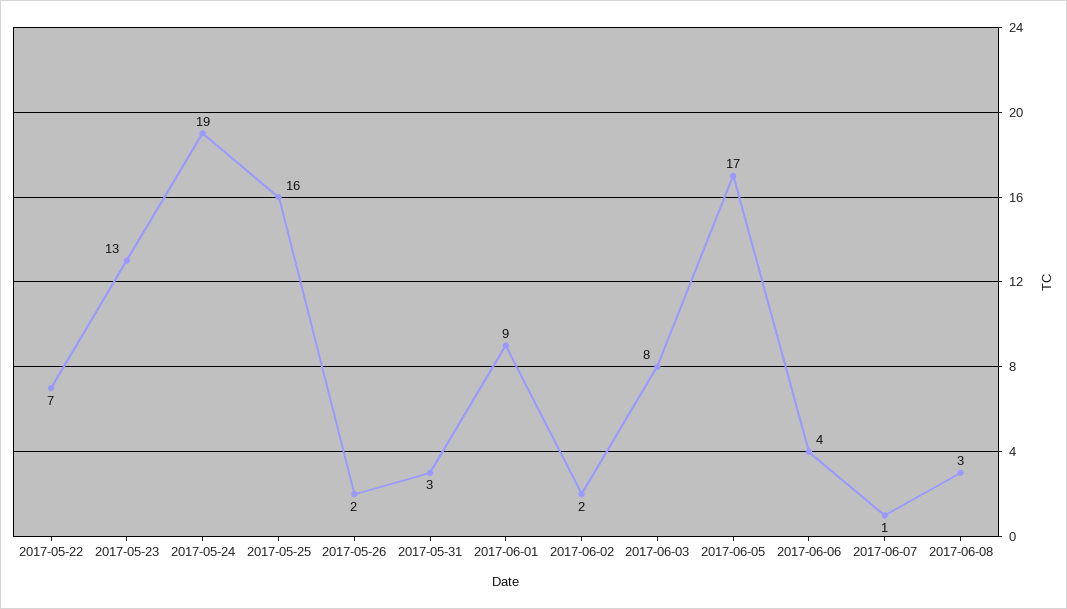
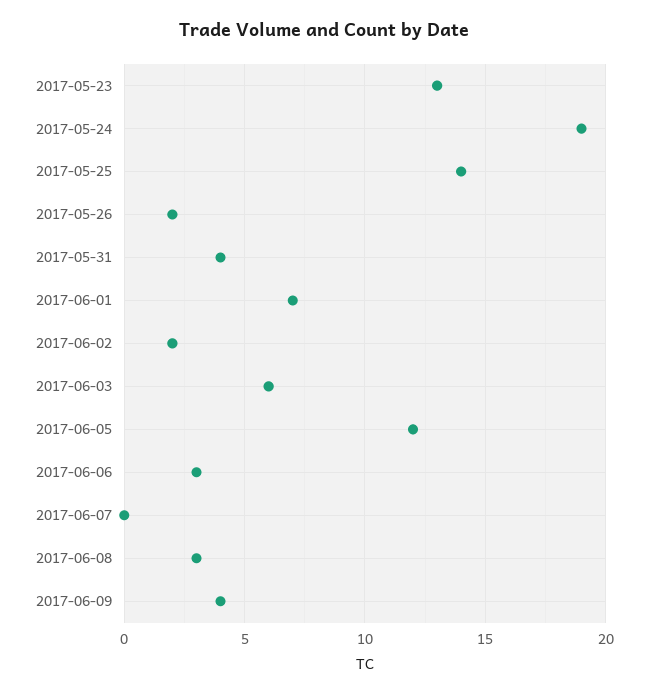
2017-05-22: 7 -> none
2017-05-25: 16 -> 14
2017-05-31: 3 -> 4
2017-06-01: 9 -> 7
2017-06-03: 8 -> 6
2017-06-05: 17 -> 12
2017-06-06: 4 -> 3
2017-06-07: 1 -> 0
2017-06-09: none -> 4

